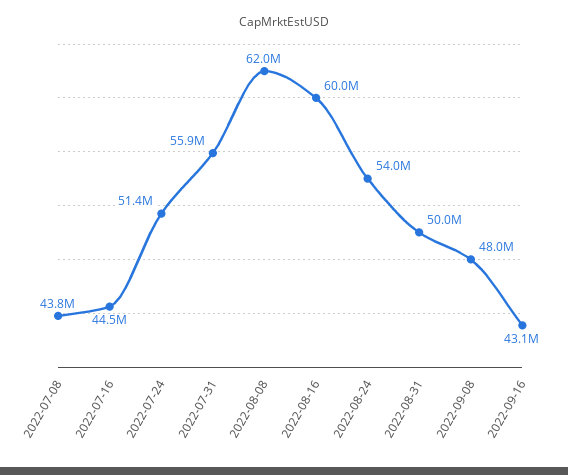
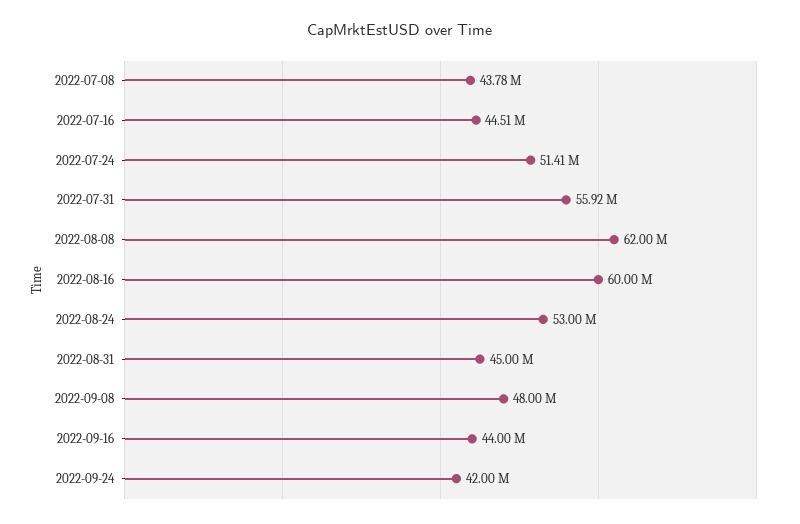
2022-08-24: 54000000 -> 53000000
2022-08-31: 50000000 -> 45000000
2022-09-16: 43100000 -> 44000000
2022-09-24: none -> 42000000

